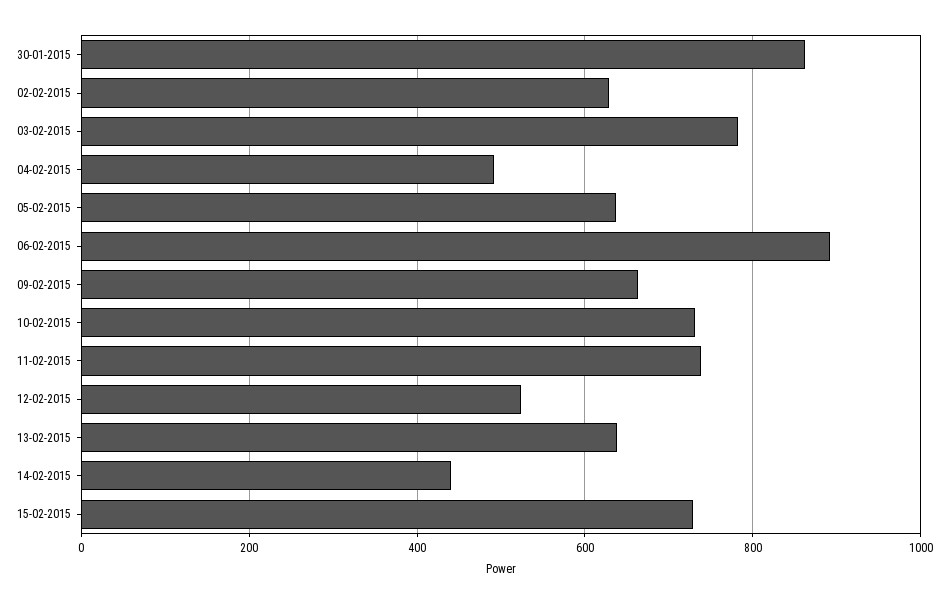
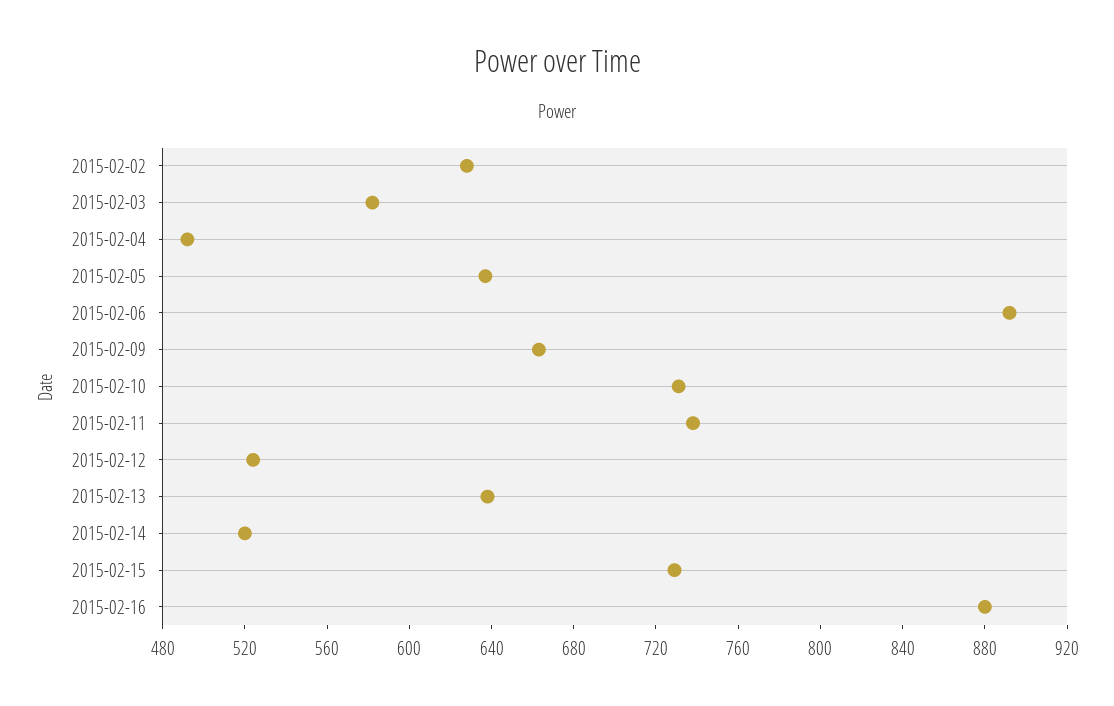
30-01-2015: 860 -> none
03-02-2015: 780 -> 580
14-02-2015: 440 -> 520
2015-02-16: none -> 880

